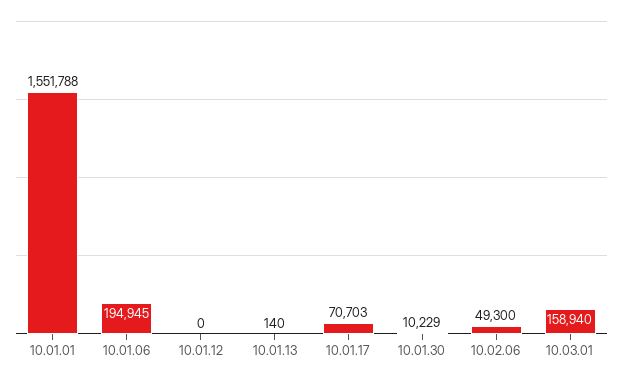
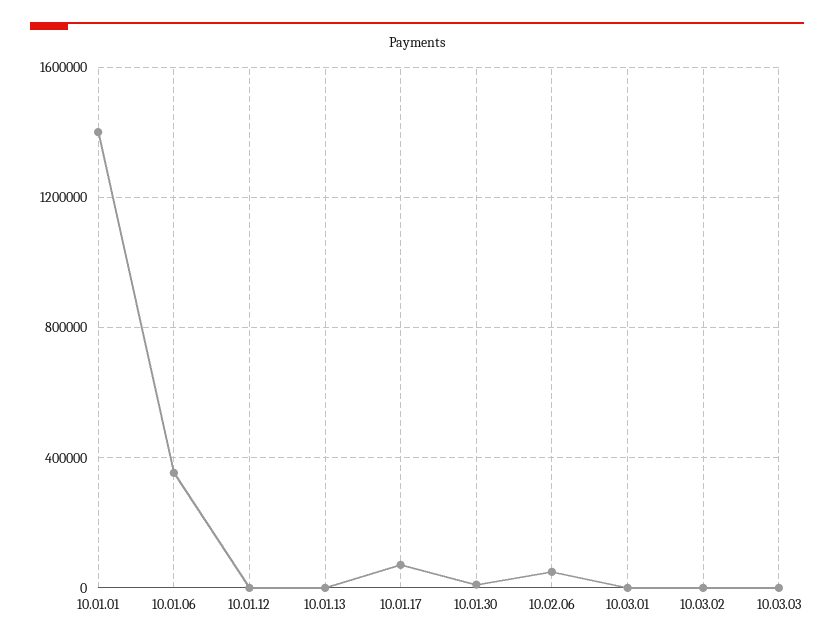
10.01.01: 1551788 -> 1400000
10.01.06: 194945 -> 350000
10.03.01: 158940 -> 0
10.03.02: none -> 0
10.03.03: none -> 0

